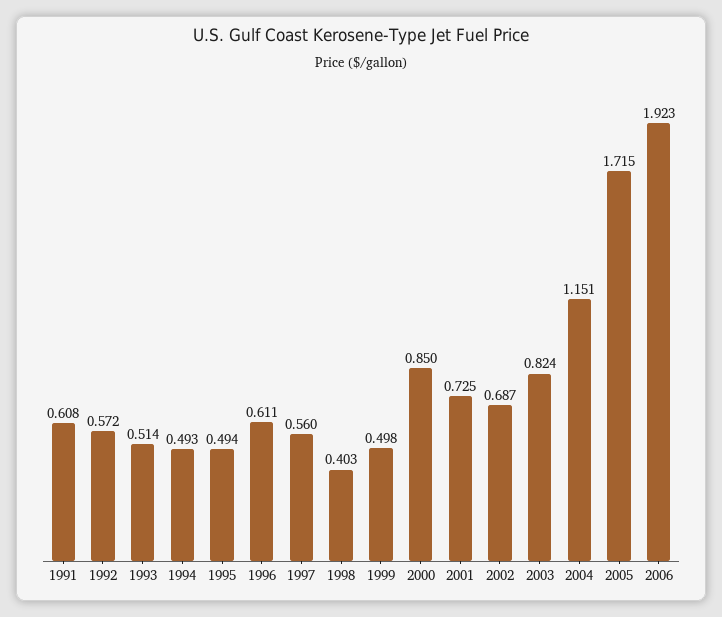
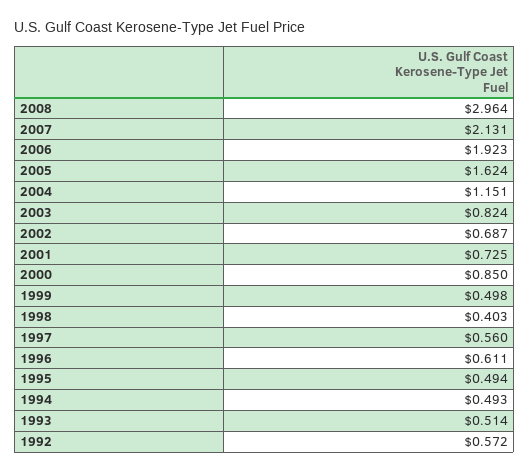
1991: 0.608 -> none
2005: 1.715 -> 1.624
2008: none -> 2.964
2007: none -> 2.131

